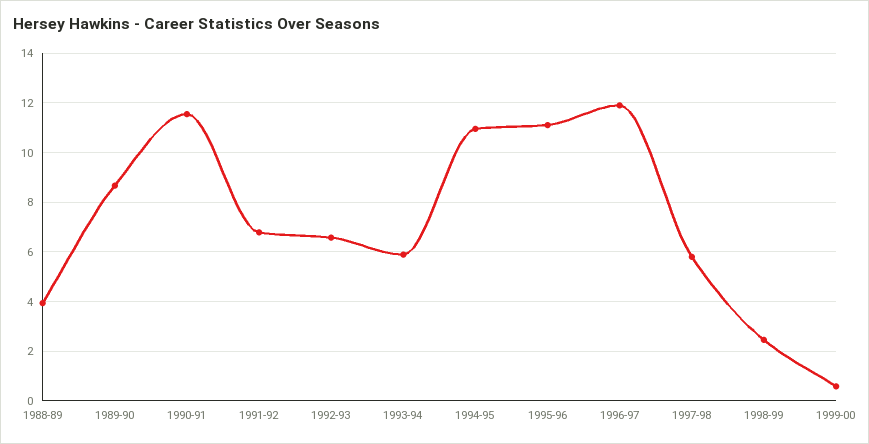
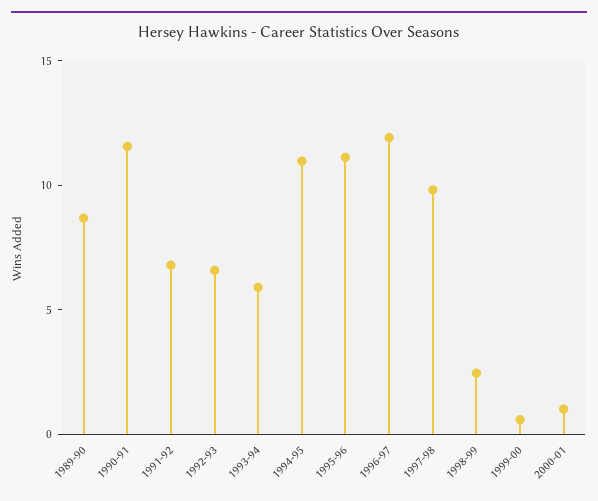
1988-89: 4 -> none
1997-98: 5.75 -> 10
2000-01: none -> 1

